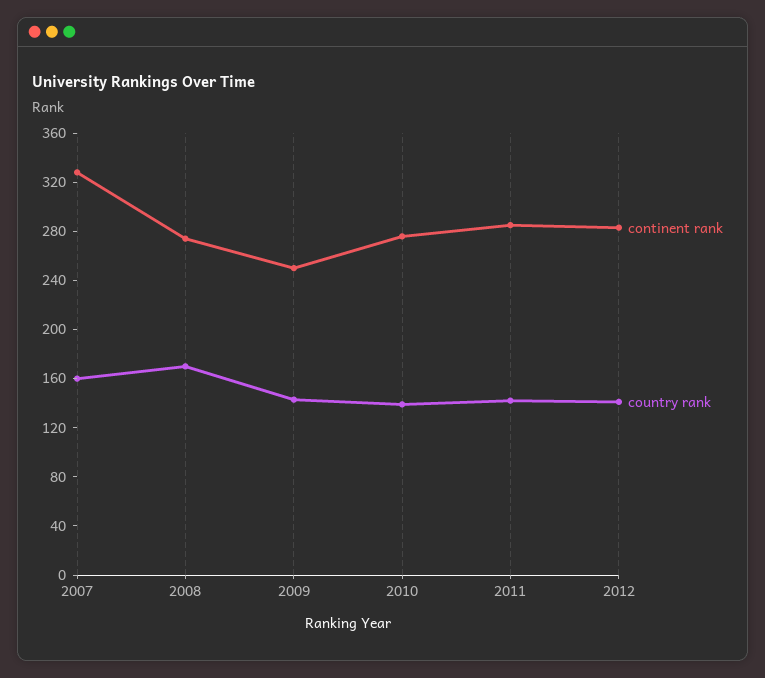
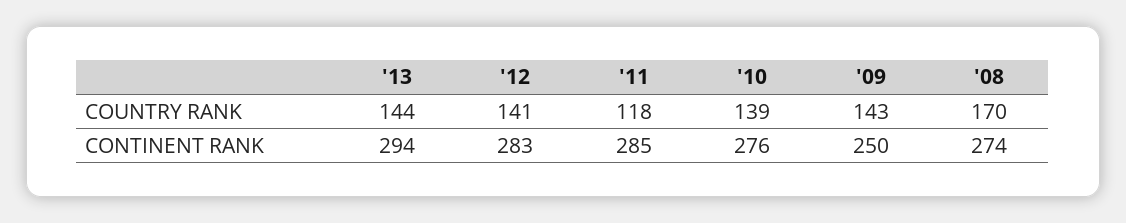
continent rank, 2007: 330 -> none
country rank, 2007: 160 -> none
country rank, 2011: 140 -> 118
country rank, '13: none -> 144
continent rank, '13: none -> 294

